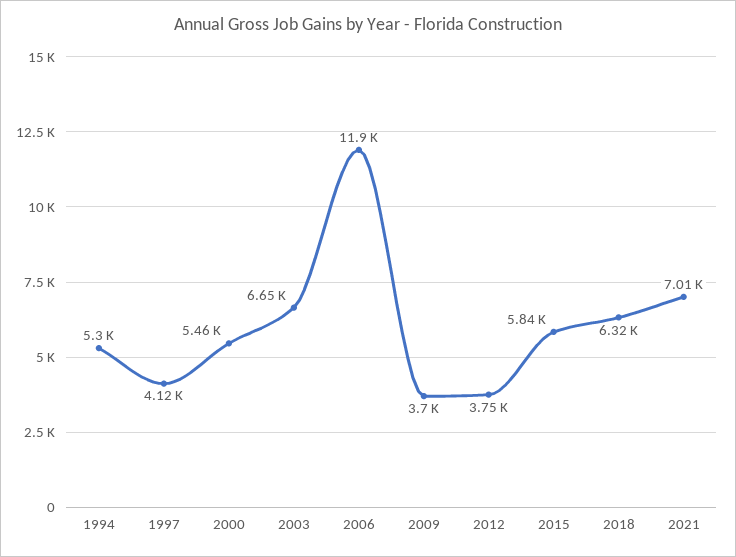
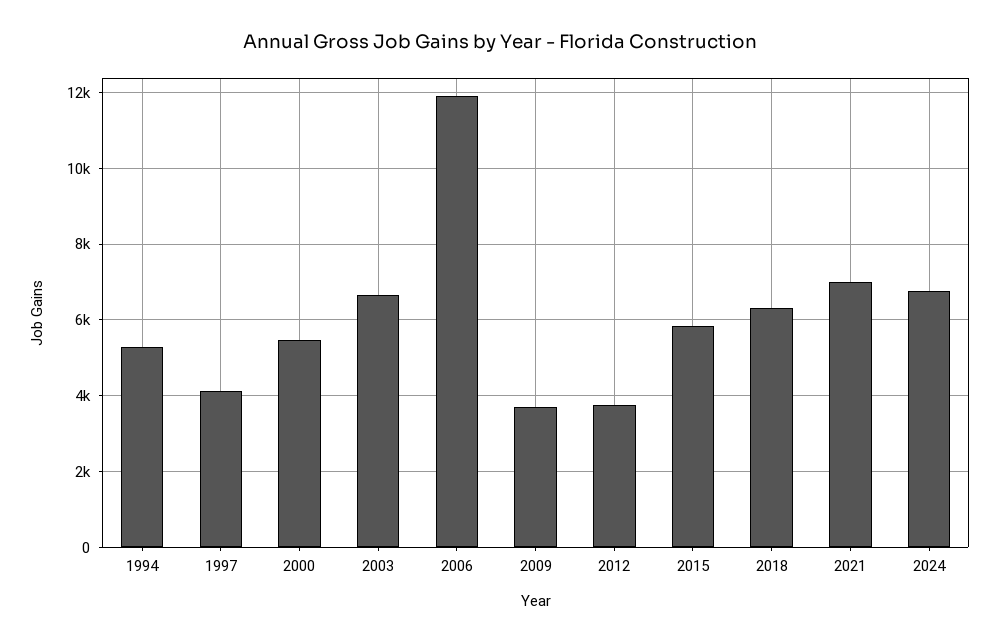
2024: none -> 6800

